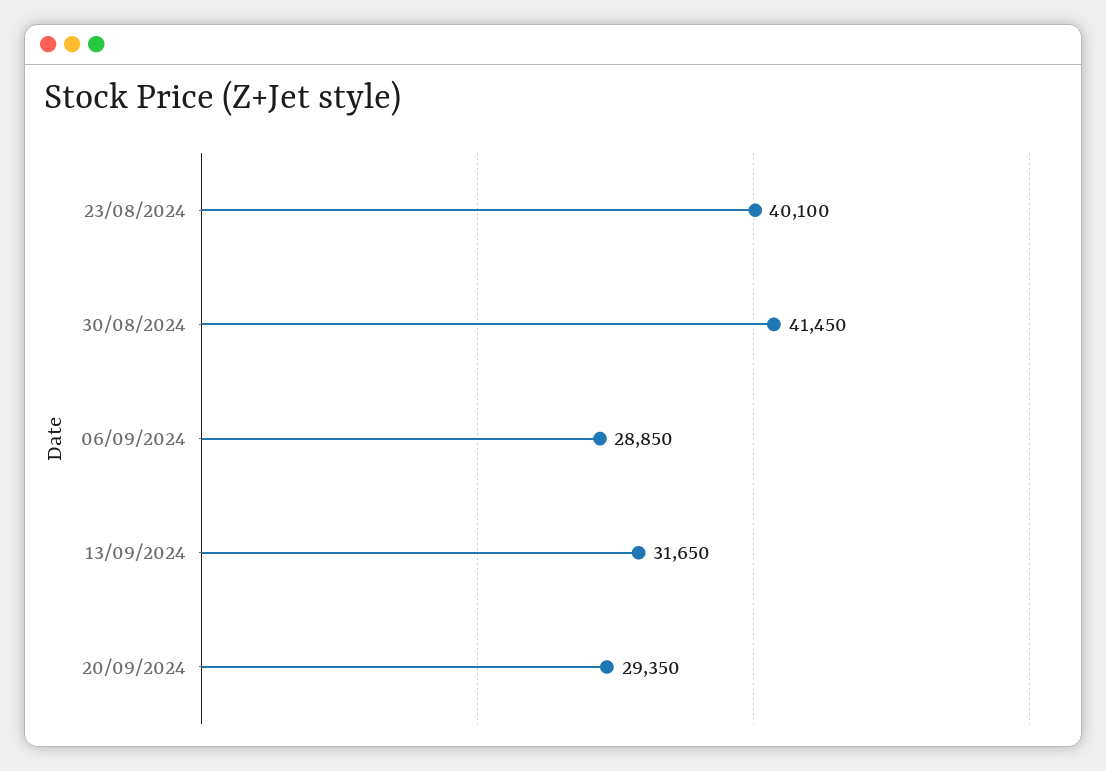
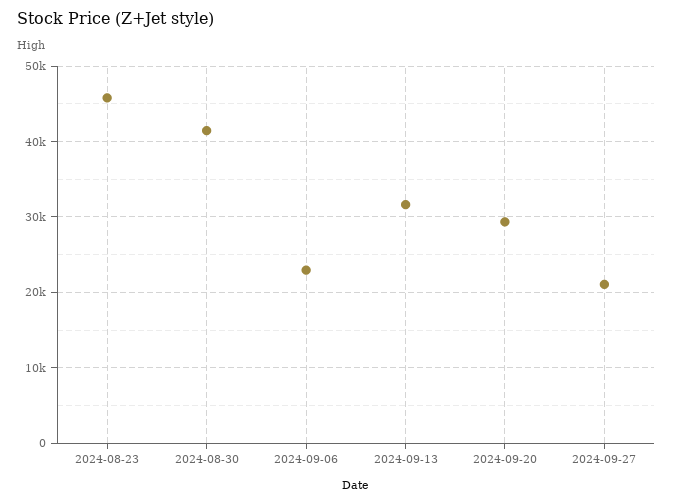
23/08/2024: 40100 -> 46000
06/09/2024: 28850 -> 23000
2024-09-27: none -> 21000

